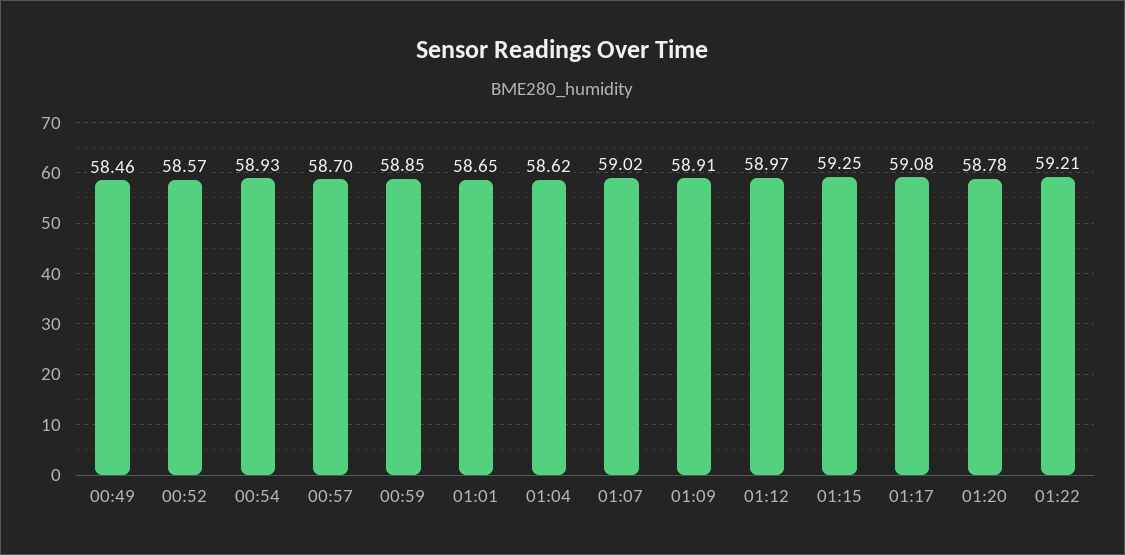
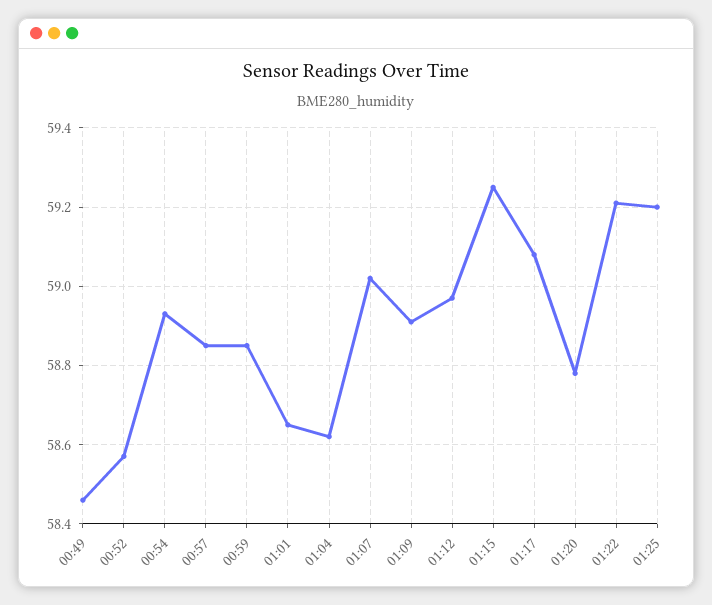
00:57: 58.7 -> 58.85
01:25: none -> 59.2

